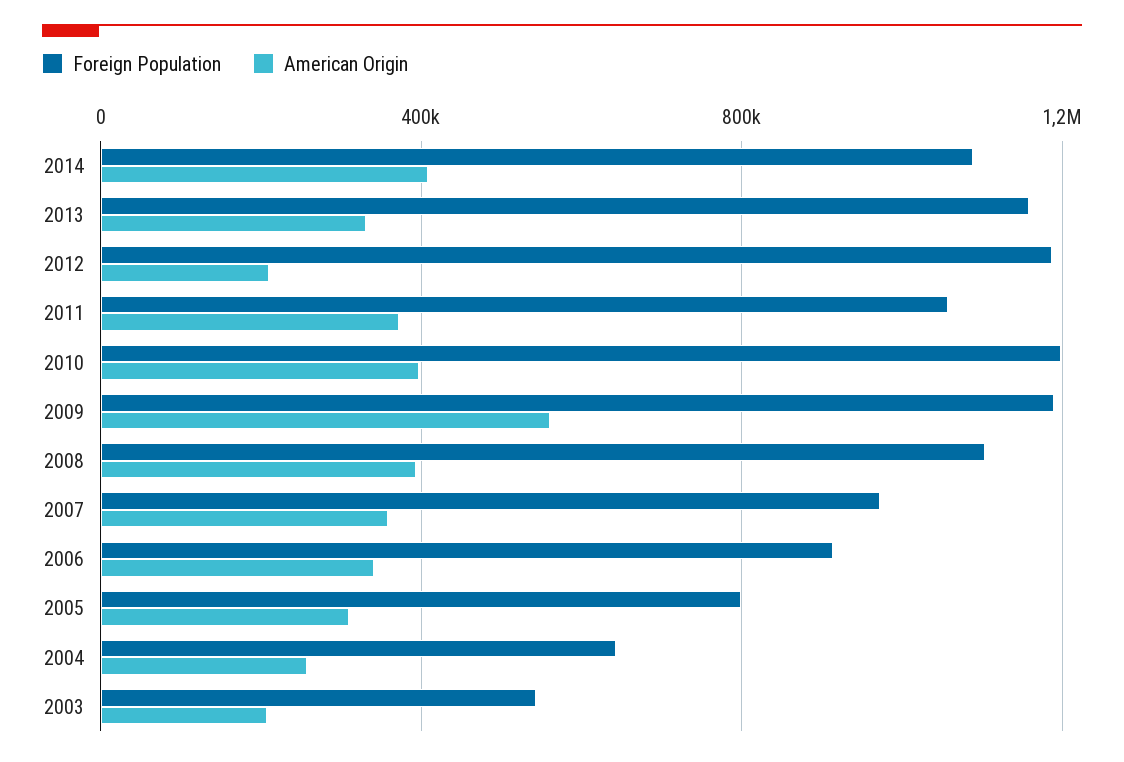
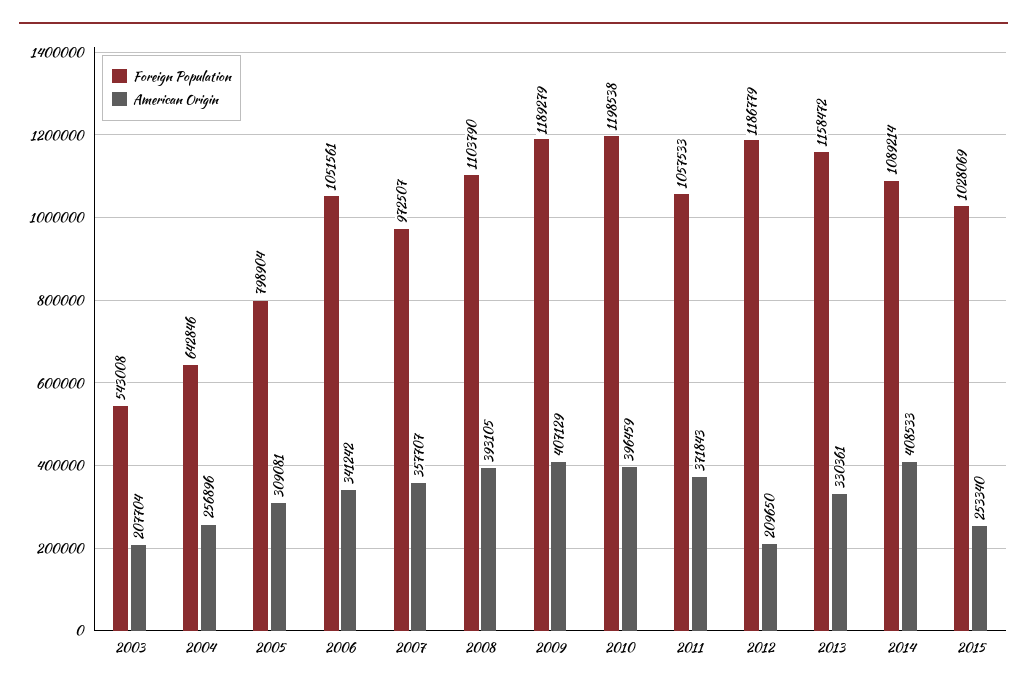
American Origin, 2009: 550000 -> 407129
Foreign Population, 2006: 900000 -> 1051561
Foreign Population, 2015: none -> 1028069
American Origin, 2015: none -> 253340

